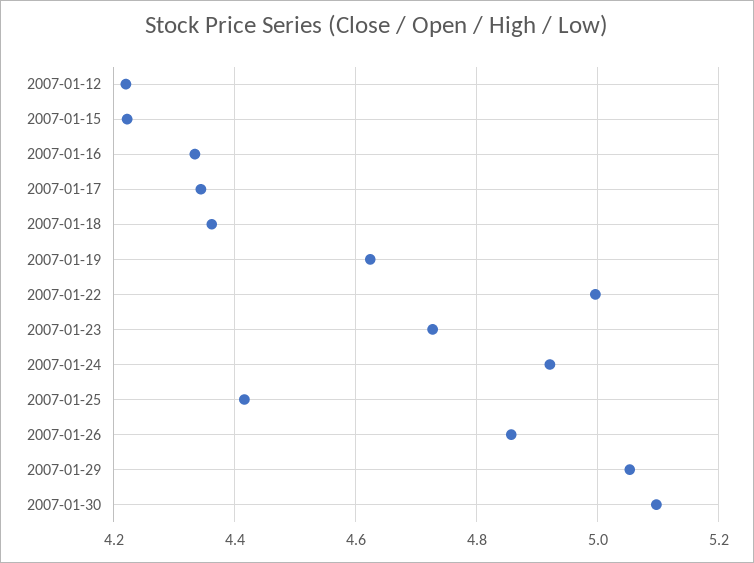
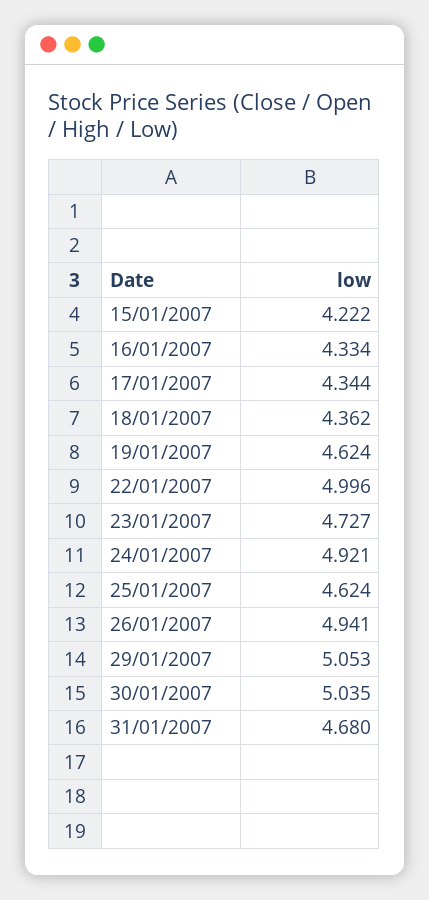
2007-01-12: 4.22 -> none
2007-01-25: 4.42 -> 4.624
2007-01-26: 4.86 -> 4.941
2007-01-30: 5.1 -> 5.035
31/01/2007: none -> 4.68

